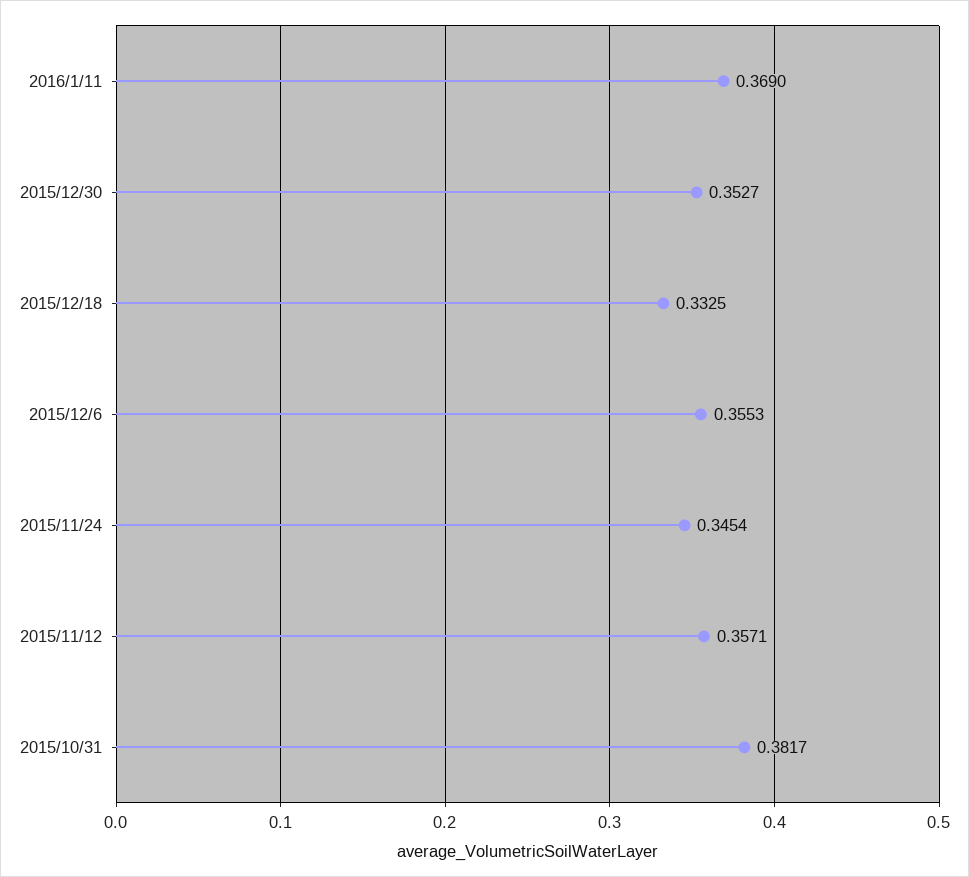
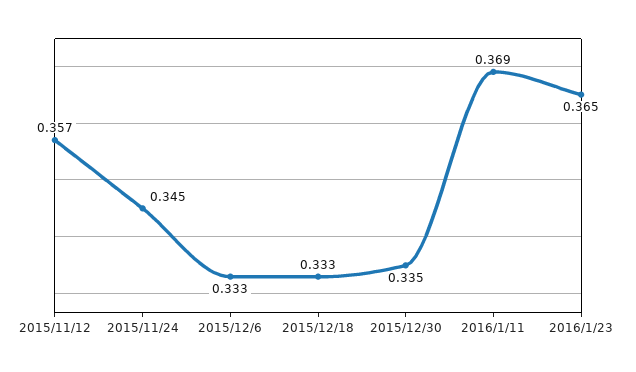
2015/12/30: 0.3527 -> 0.335
2015/12/6: 0.3553 -> 0.333
2015/10/31: 0.3817 -> none
2016/1/23: none -> 0.365

